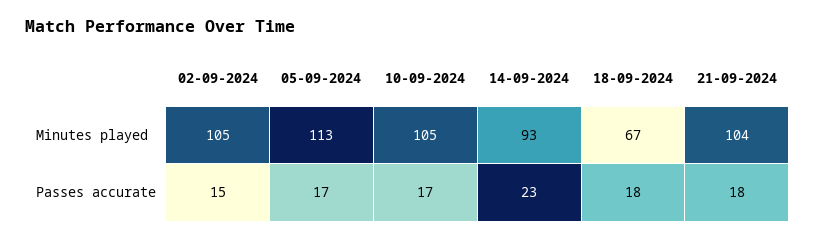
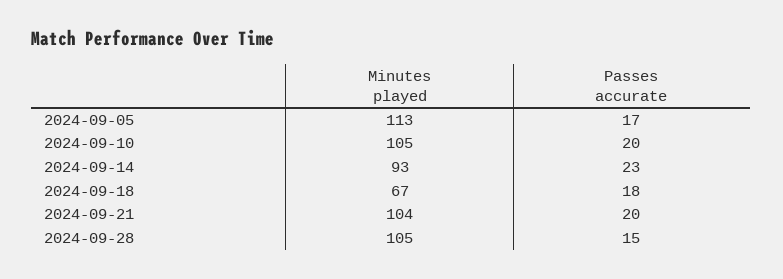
02-09-2024, Minutes played: 105 -> none
02-09-2024, Passes accurate: 15 -> none
10-09-2024, Passes accurate: 17 -> 20
21-09-2024, Passes accurate: 18 -> 20
2024-09-28, Minutes played: none -> 105
2024-09-28, Passes accurate: none -> 15

